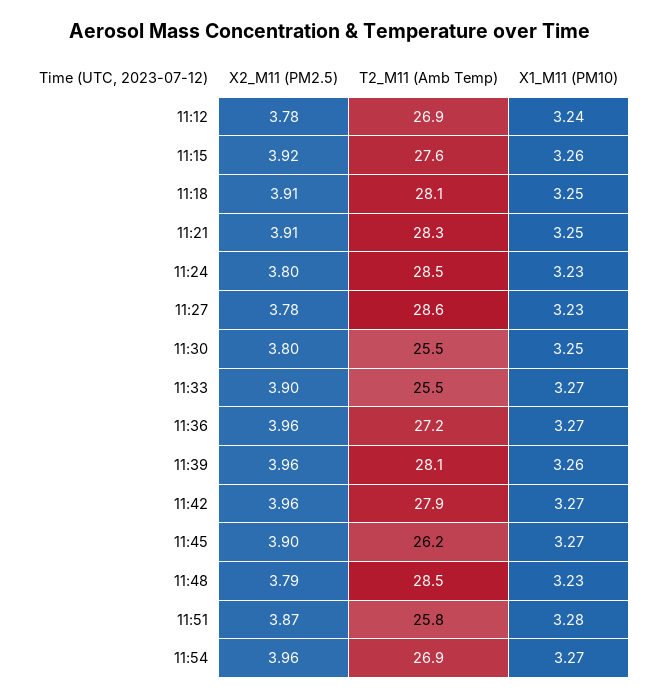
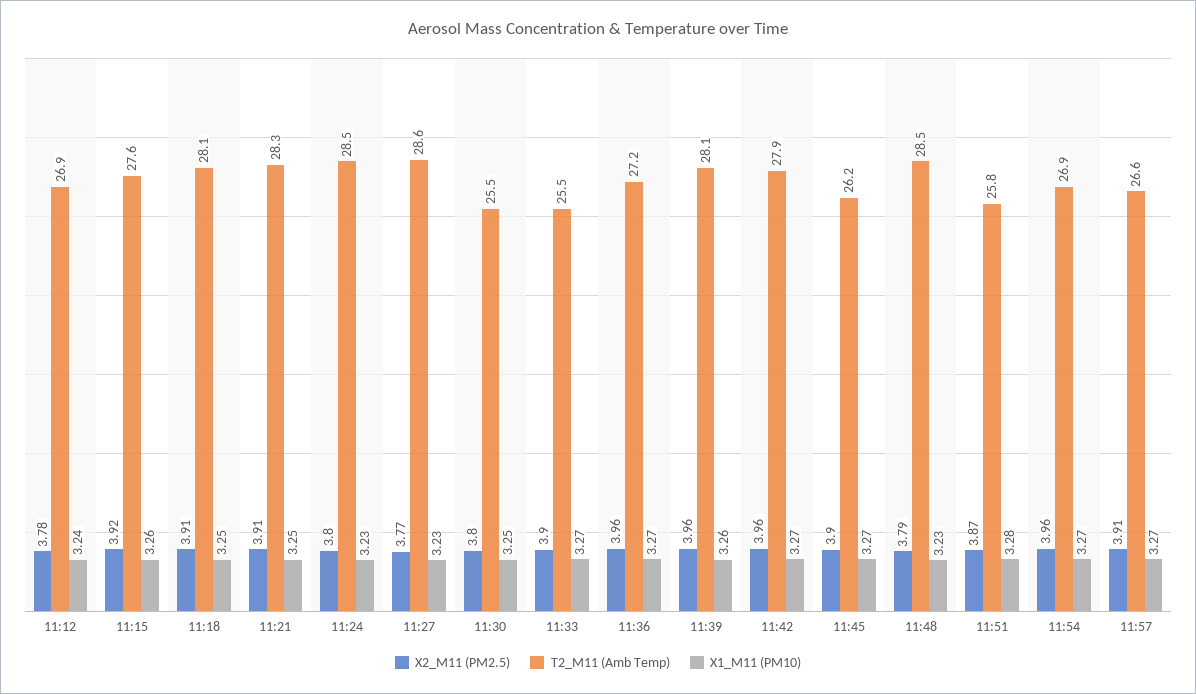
X2_M11 (PM2.5), 11:27: 3.78 -> 3.77
X2_M11 (PM2.5), 11:57: none -> 3.91
T2_M11 (Amb Temp), 11:57: none -> 26.6
X1_M11 (PM10), 11:57: none -> 3.27

